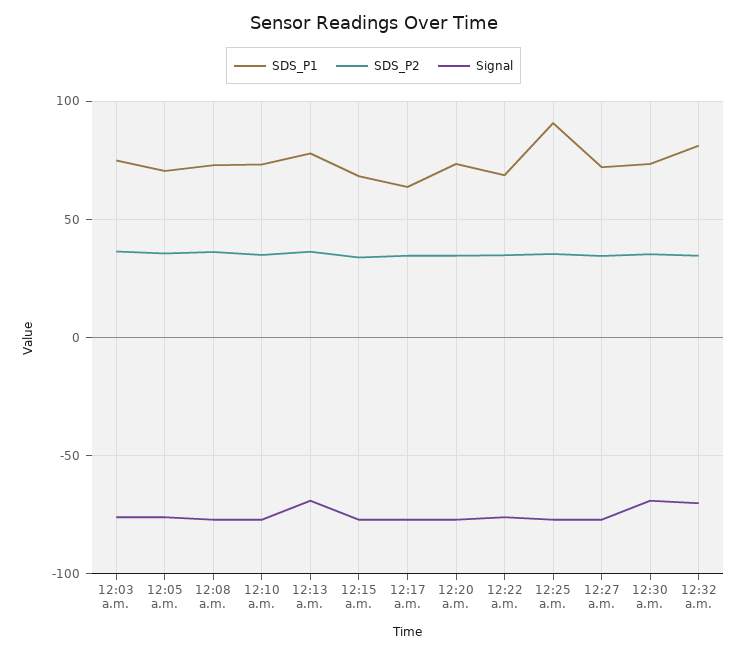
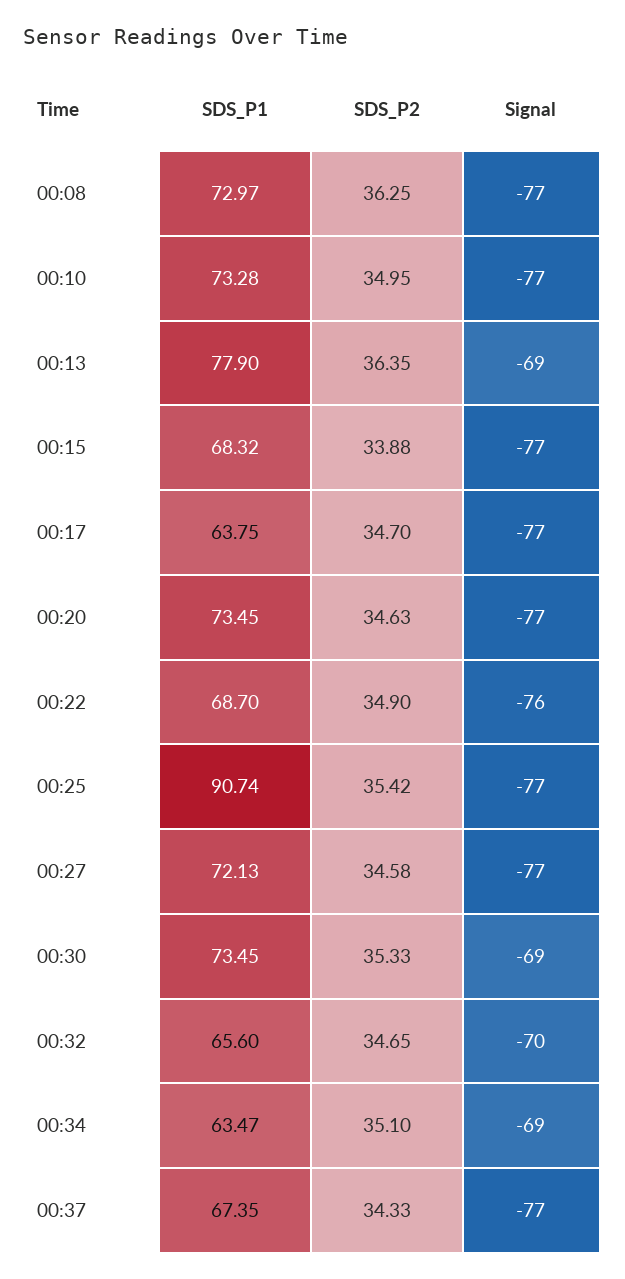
SDS_P1, 12:03 a.m.: 75 -> none
SDS_P2, 12:03 a.m.: 35 -> none
Signal, 12:03 a.m.: -75 -> none
SDS_P1, 12:05 a.m.: 70 -> none
SDS_P2, 12:05 a.m.: 35 -> none
Signal, 12:05 a.m.: -75 -> none
SDS_P1, 12:32 a.m.: 80 -> 65.6
SDS_P1, 00:34: none -> 63.47
SDS_P2, 00:34: none -> 35.1
Signal, 00:34: none -> -69
SDS_P1, 00:37: none -> 67.35
SDS_P2, 00:37: none -> 34.33
Signal, 00:37: none -> -77

